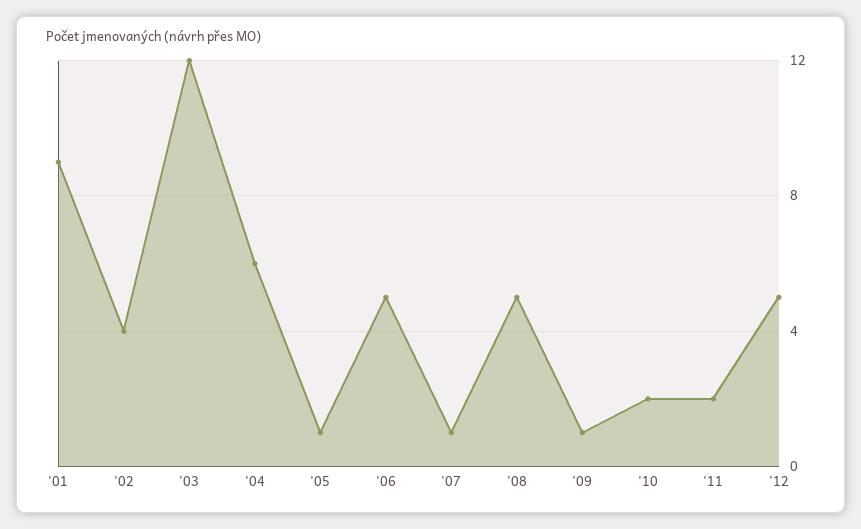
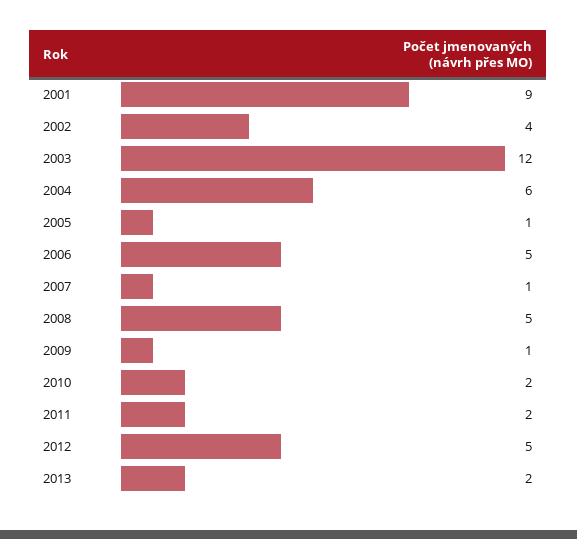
2013: none -> 2

